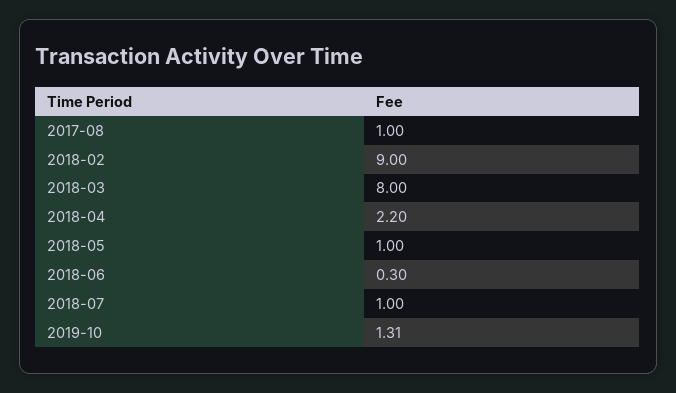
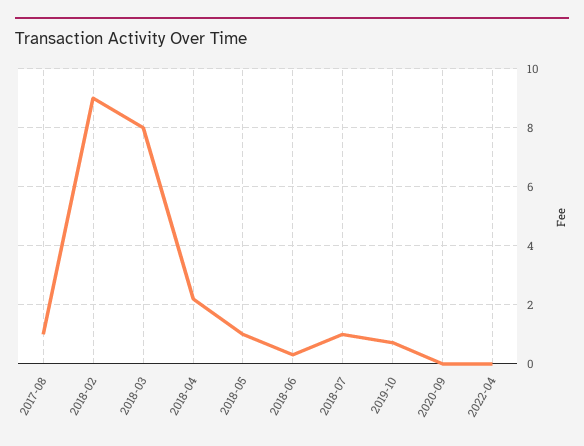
2019-10: 1.31 -> 0.75
2020-09: none -> 0
2022-04: none -> 0

